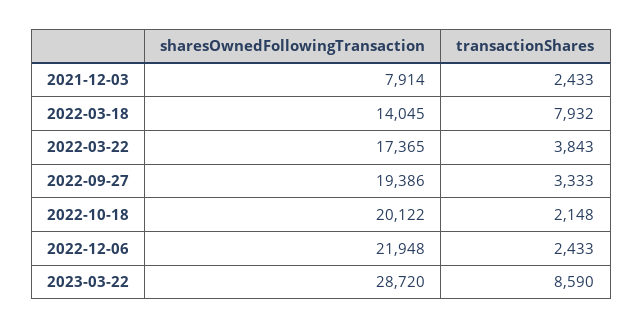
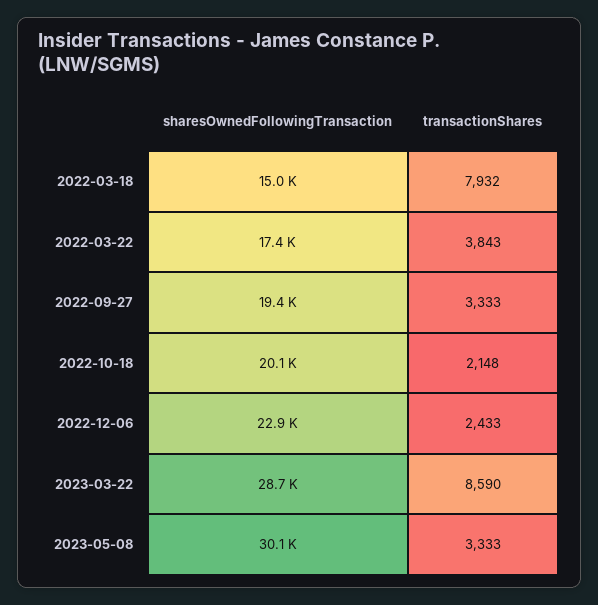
sharesOwnedFollowingTransaction, 2021-12-03: 7914 -> none
transactionShares, 2021-12-03: 2433 -> none
sharesOwnedFollowingTransaction, 2022-03-18: 14045 -> 15000
sharesOwnedFollowingTransaction, 2022-12-06: 21948 -> 22900
sharesOwnedFollowingTransaction, 2023-05-08: none -> 30100
transactionShares, 2023-05-08: none -> 3333

